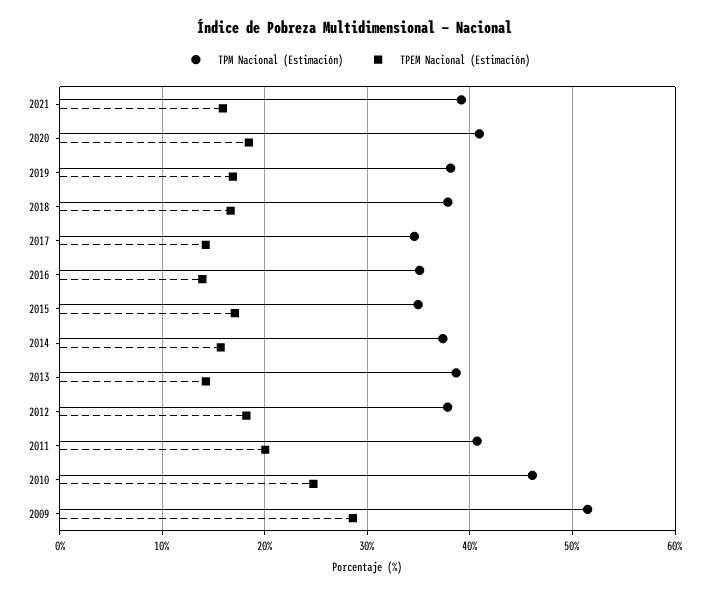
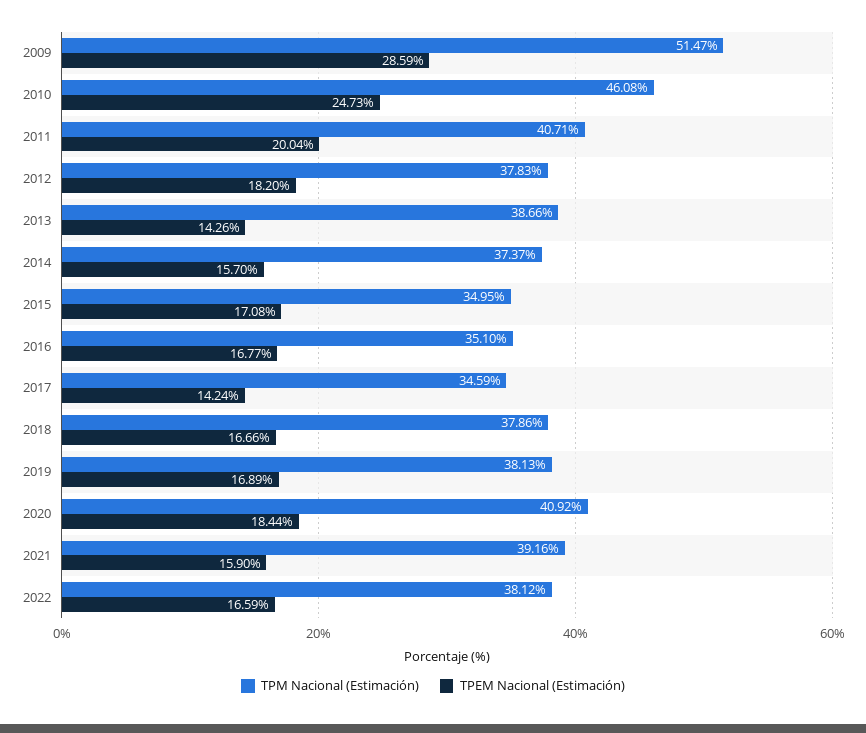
TPEM Nacional (Estimación), 2016: 14 -> 16.77
TPM Nacional (Estimación), 2022: none -> 38.12
TPEM Nacional (Estimación), 2022: none -> 16.59

